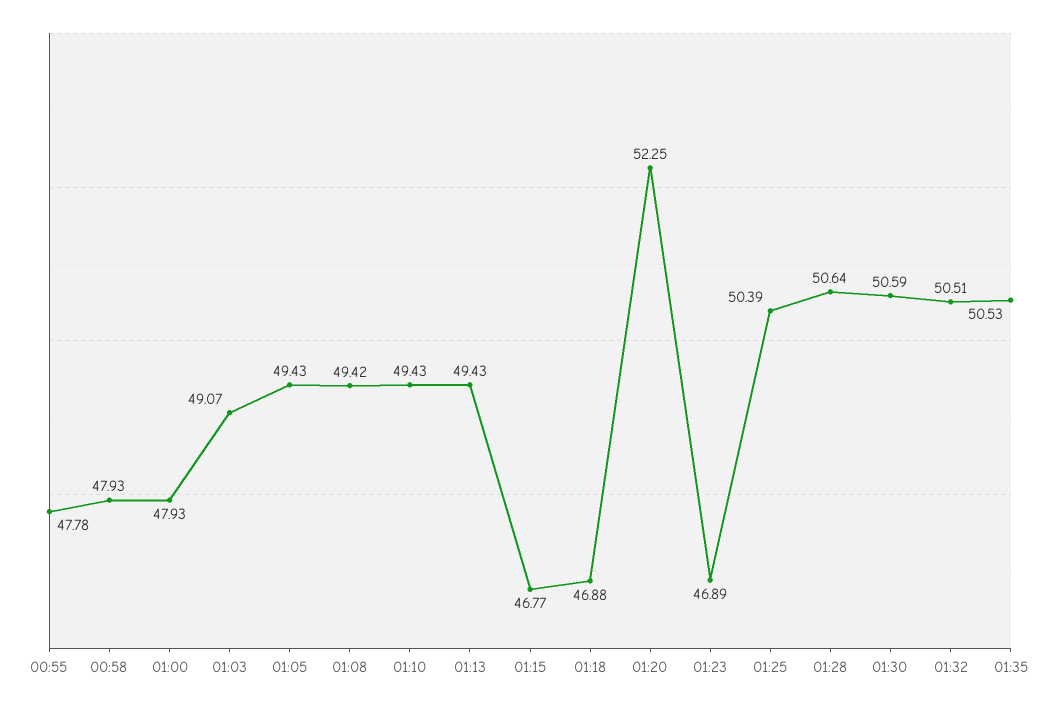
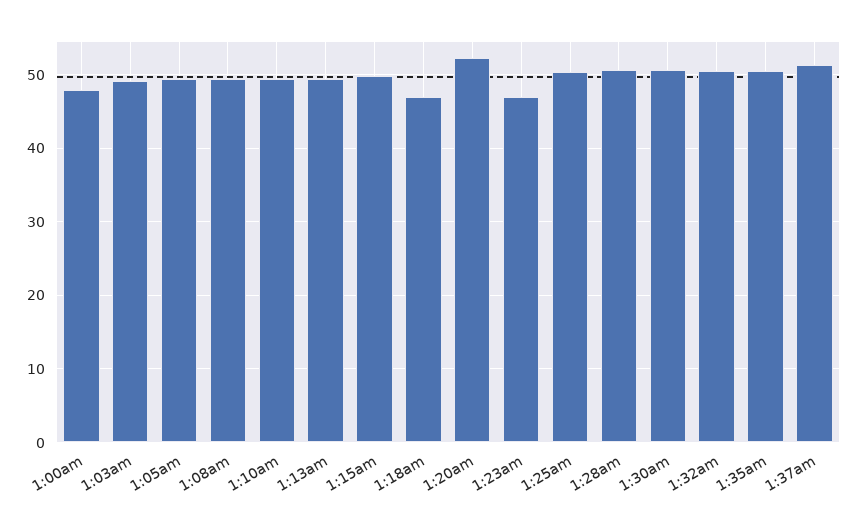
00:55: 47.78 -> none
00:58: 47.93 -> none
01:15: 46.77 -> 50
1:37am: none -> 51

